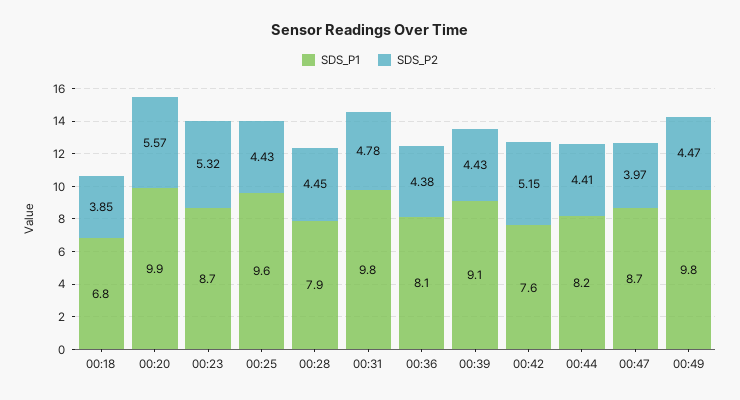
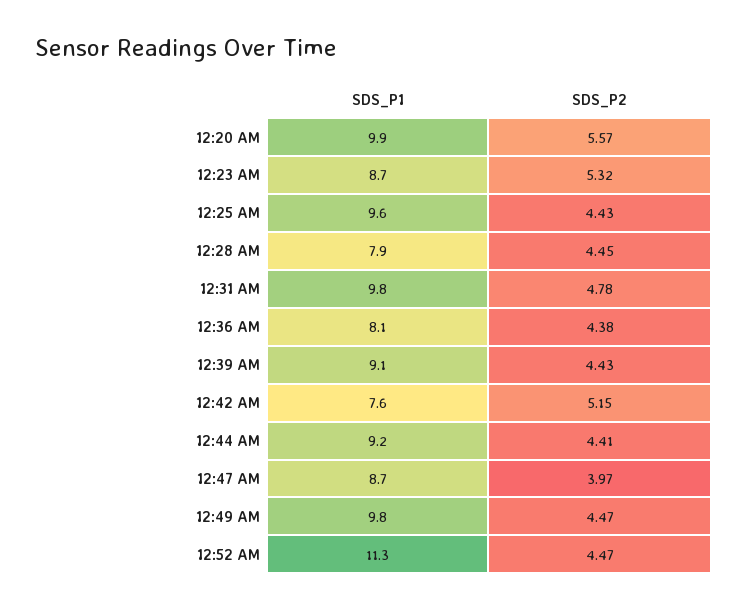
SDS_P1, 00:18: 6.8 -> none
SDS_P2, 00:18: 3.85 -> none
SDS_P1, 00:44: 8.2 -> 9.2
SDS_P1, 12:52 AM: none -> 11.3
SDS_P2, 12:52 AM: none -> 4.47

